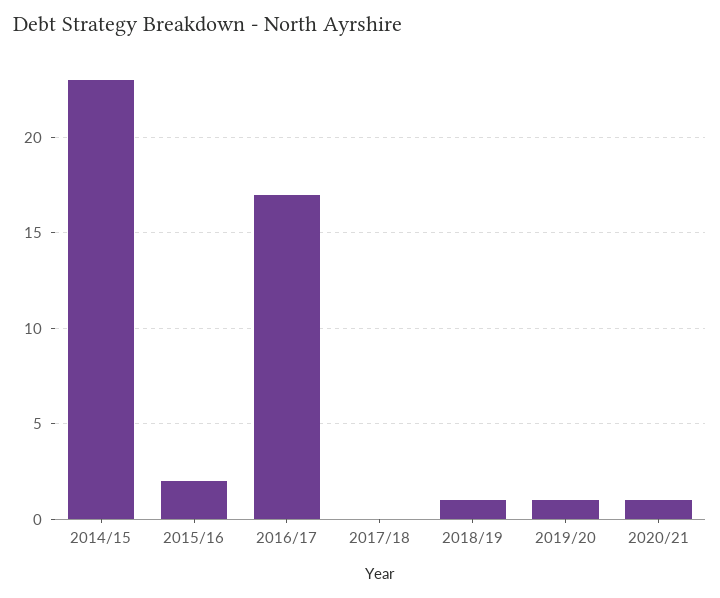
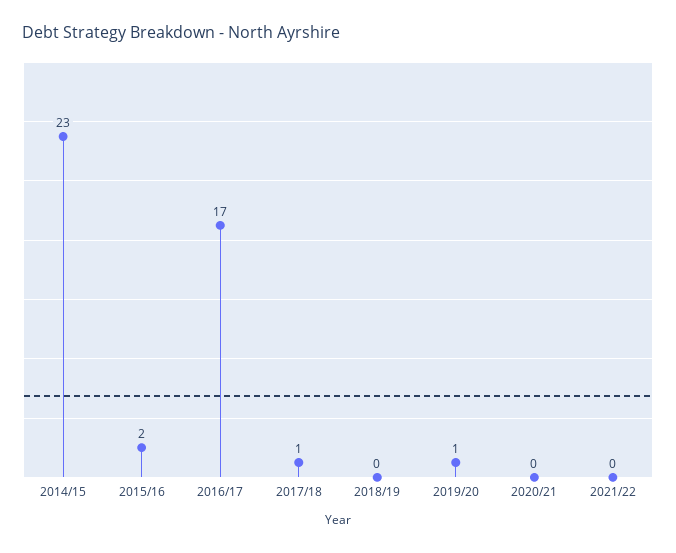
2017/18: 0 -> 1
2018/19: 1 -> 0
2020/21: 1 -> 0
2021/22: none -> 0

